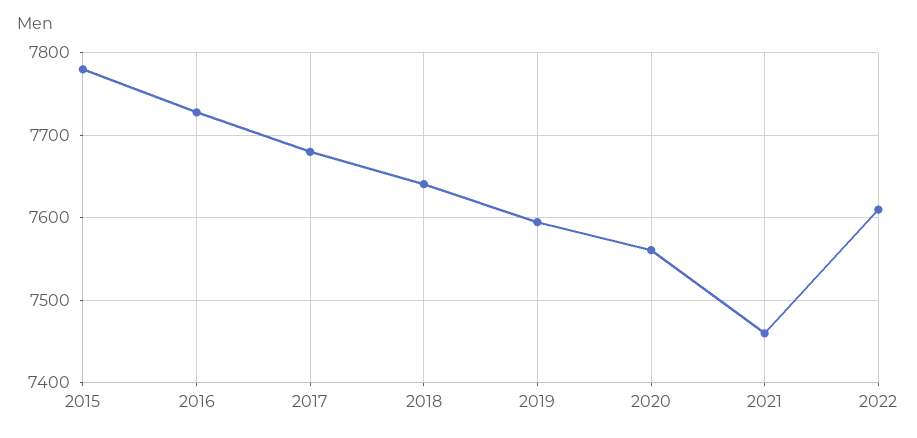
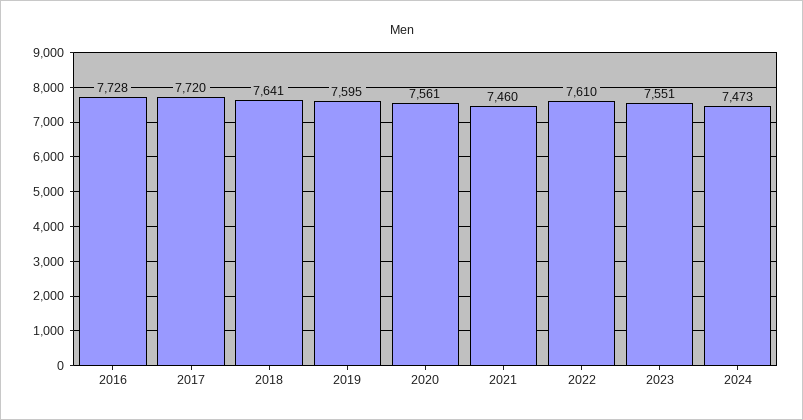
2015: 7780 -> none
2017: 7680 -> 7720
2023: none -> 7551
2024: none -> 7473

